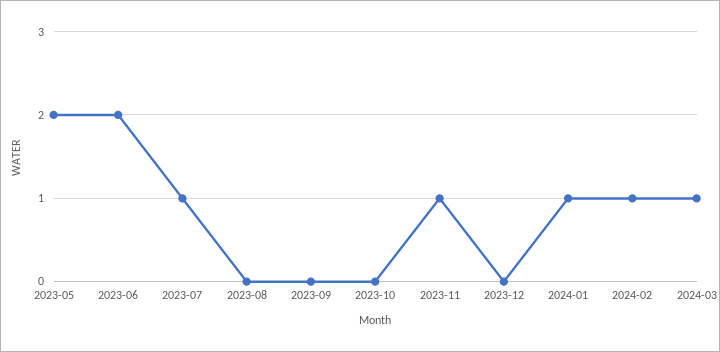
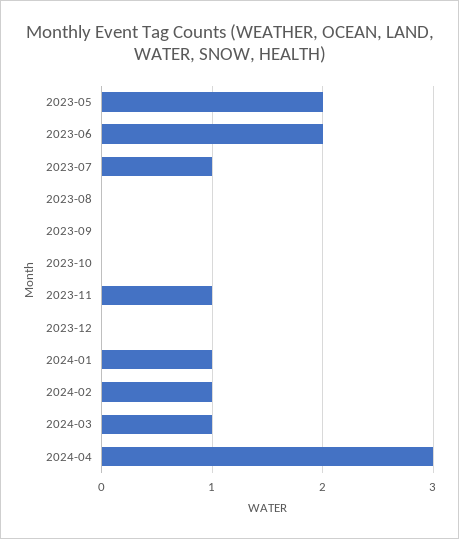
2024-04: none -> 3

